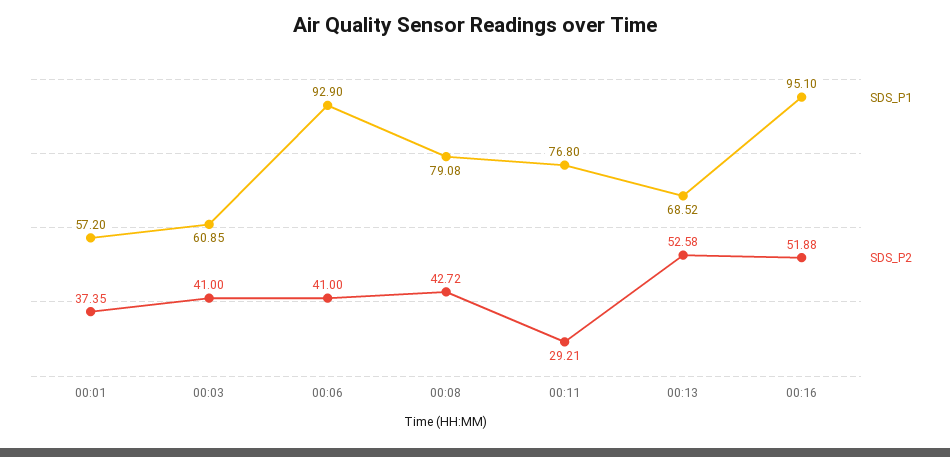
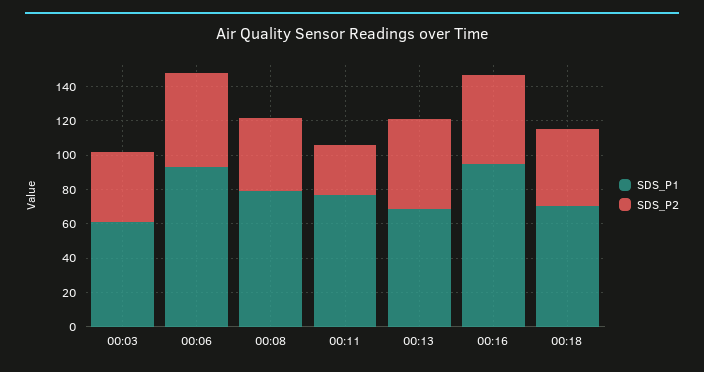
SDS_P1, 00:01: 57.2 -> none
SDS_P2, 00:01: 37.35 -> none
SDS_P2, 00:06: 41 -> 55
SDS_P1, 00:18: none -> 70
SDS_P2, 00:18: none -> 45

